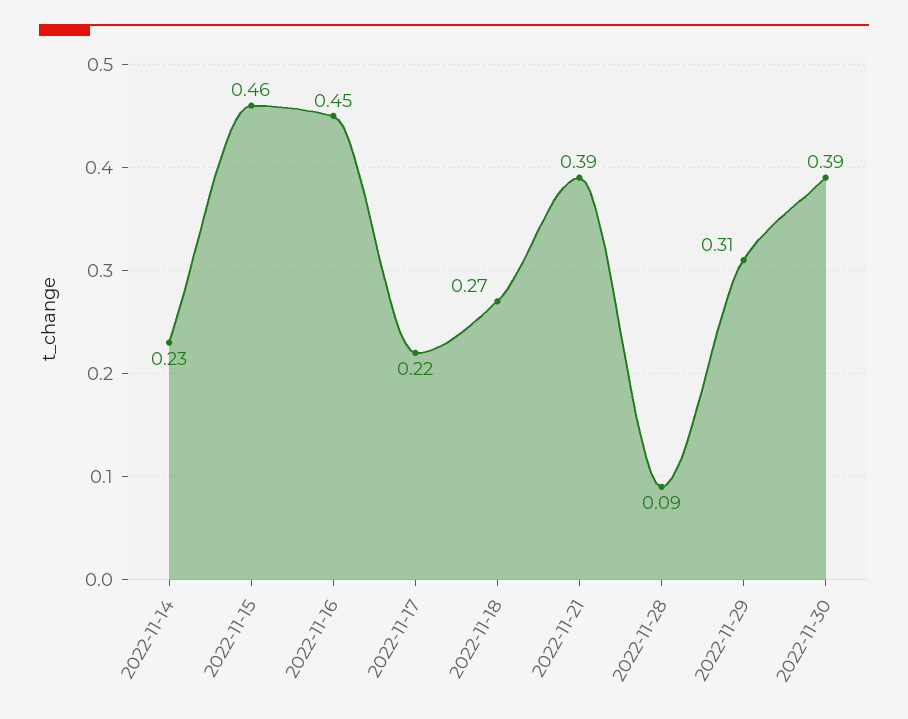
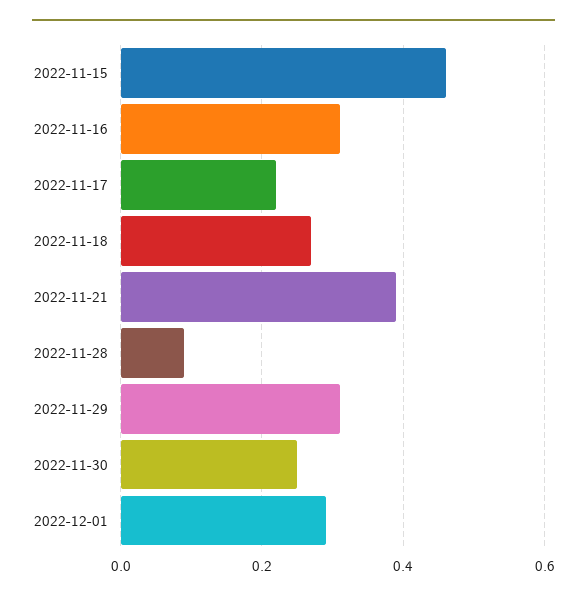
2022-11-14: 0.23 -> none
2022-11-16: 0.45 -> 0.3
2022-11-30: 0.39 -> 0.25
2022-12-01: none -> 0.3

